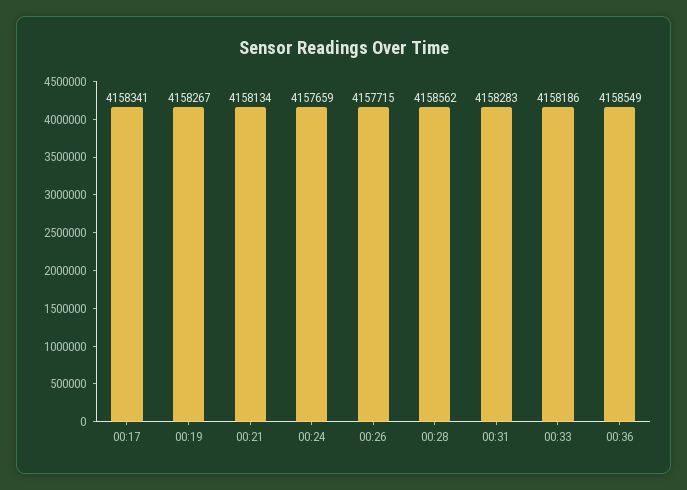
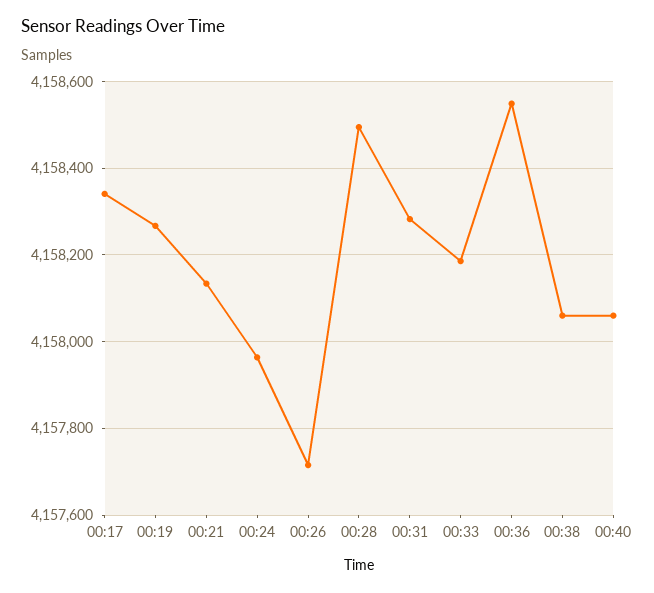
00:24: 4157659 -> 4157960
00:28: 4158562 -> 4158500
00:38: none -> 4158060
00:40: none -> 4158060

